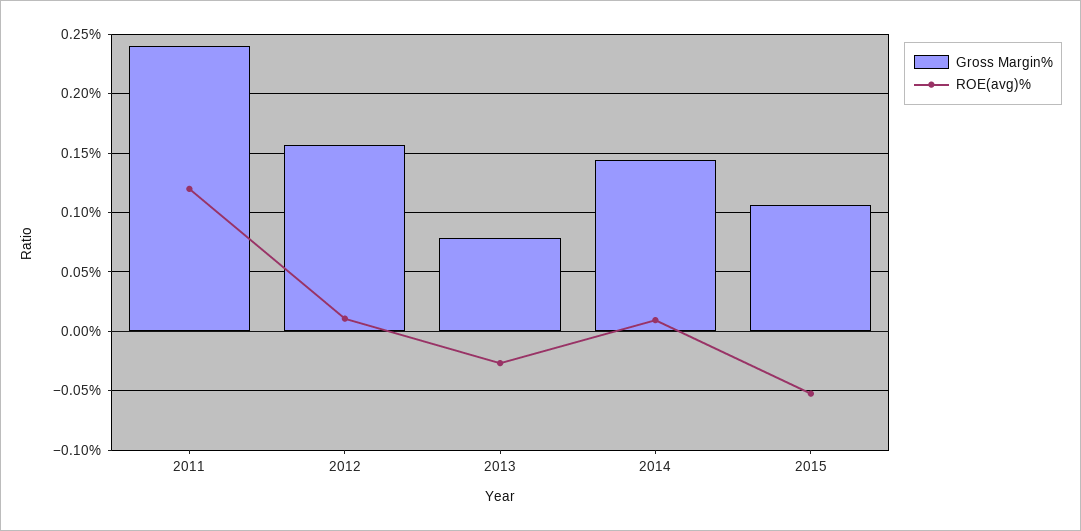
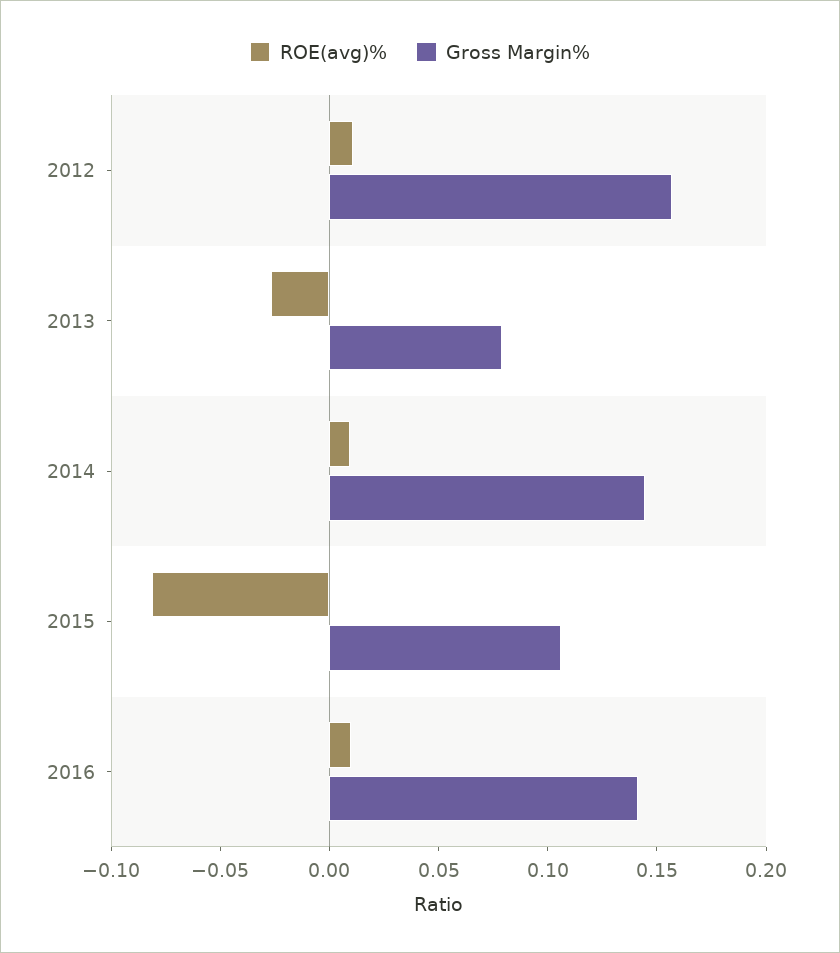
Gross Margin%, 2011: 0.24 -> none
ROE(avg)%, 2011: 0.12 -> none
ROE(avg)%, 2015: -0.05 -> -0.08
ROE(avg)%, 2016: none -> 0.01
Gross Margin%, 2016: none -> 0.14

